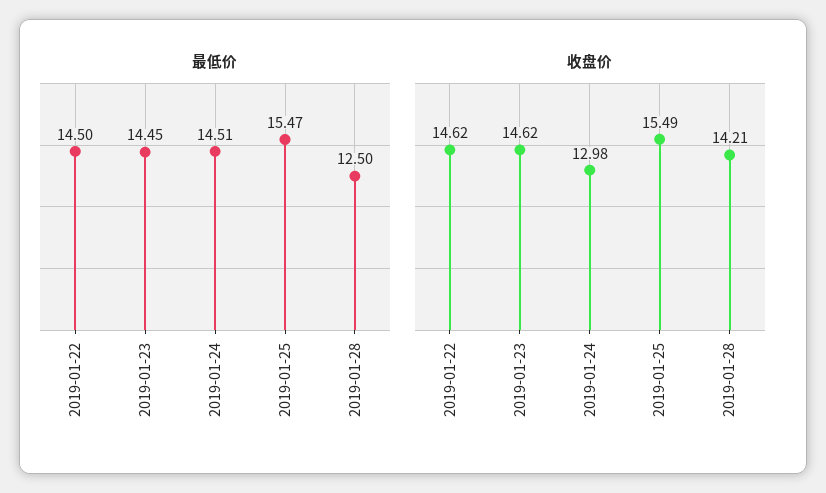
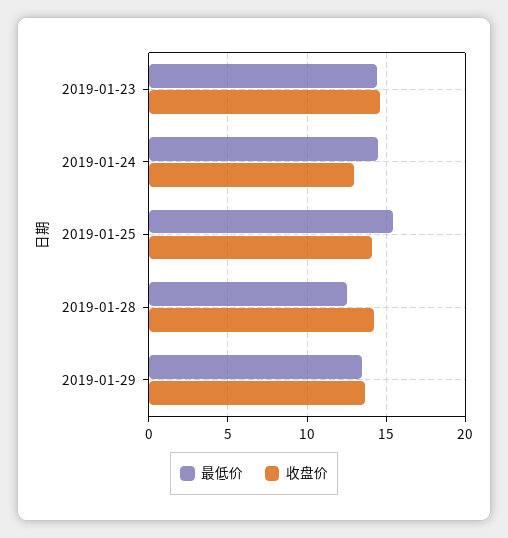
最低价, 2019-01-22: 14.5 -> none
收盘价, 2019-01-22: 14.62 -> none
收盘价, 2019-01-25: 15.49 -> 14
最低价, 2019-01-29: none -> 13.5
收盘价, 2019-01-29: none -> 13.5

